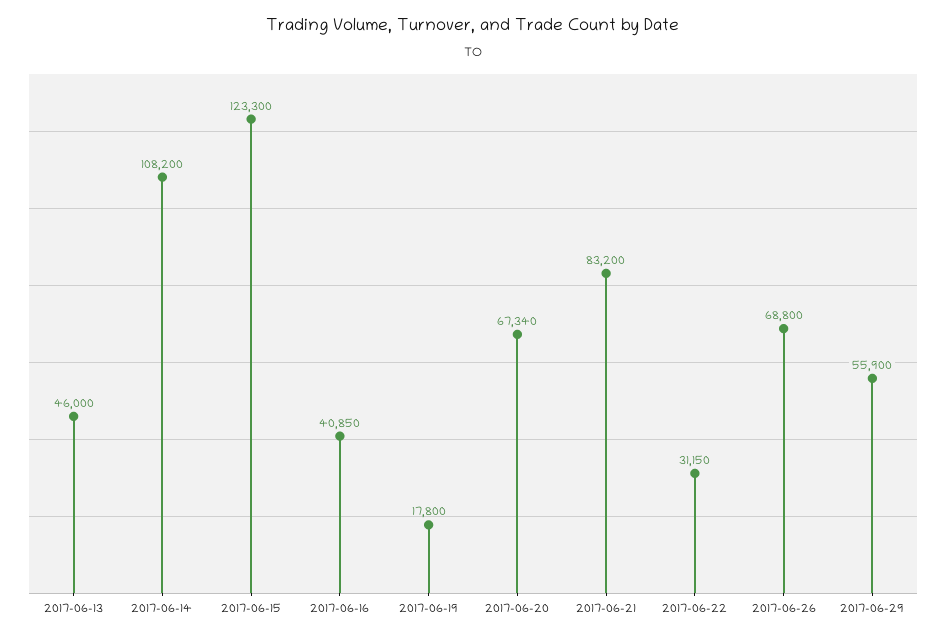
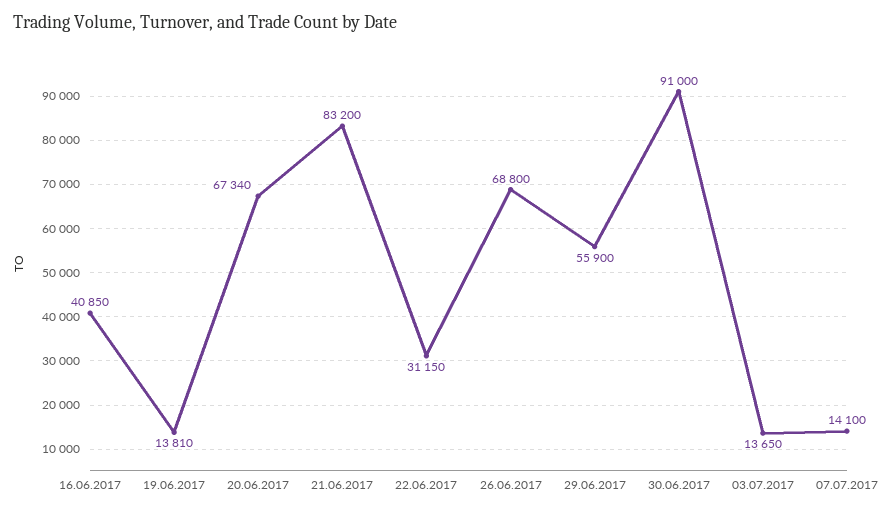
2017-06-13: 46000 -> none
2017-06-14: 108200 -> none
2017-06-15: 123300 -> none
2017-06-19: 17800 -> 13810
30.06.2017: none -> 91000
03.07.2017: none -> 13650
07.07.2017: none -> 14100

